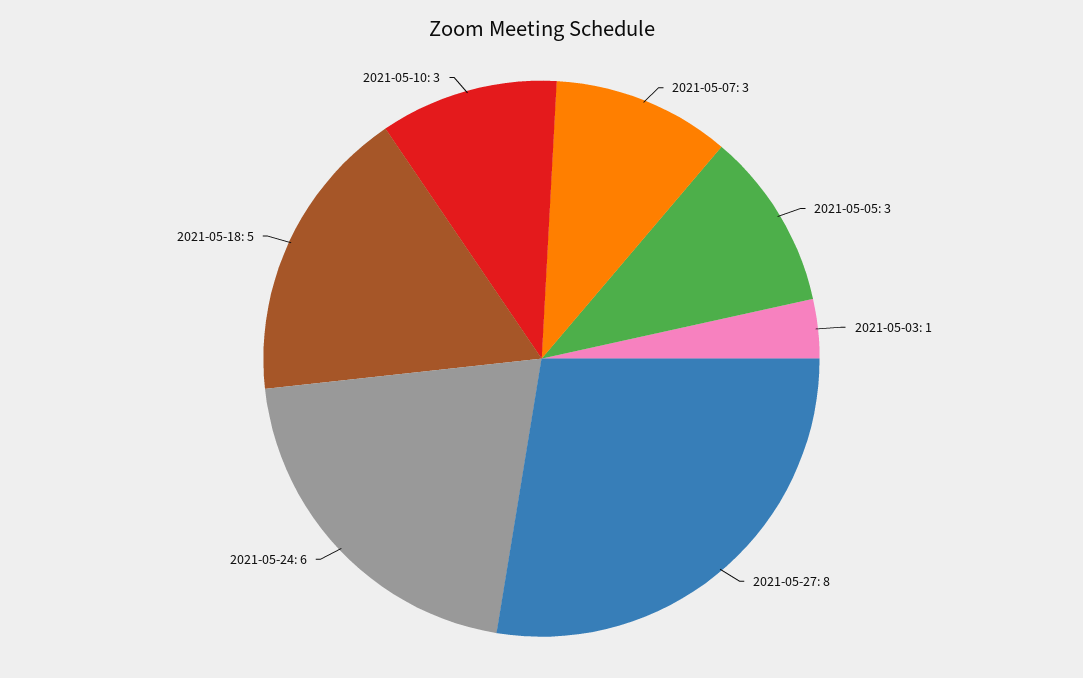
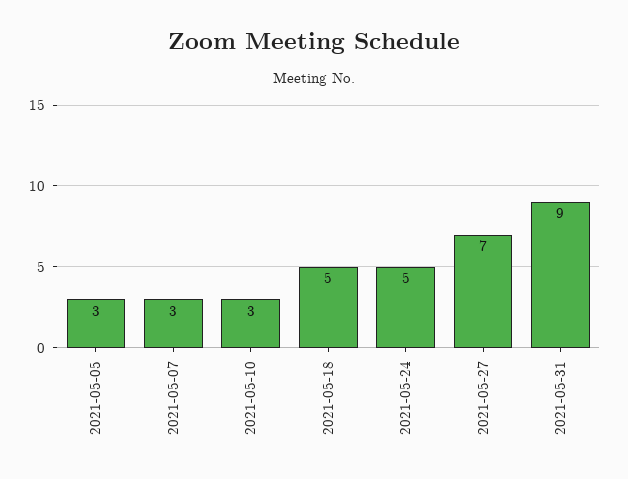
2021-05-03: 1 -> none
2021-05-27: 8 -> 7
2021-05-24: 6 -> 5
2021-05-31: none -> 9

